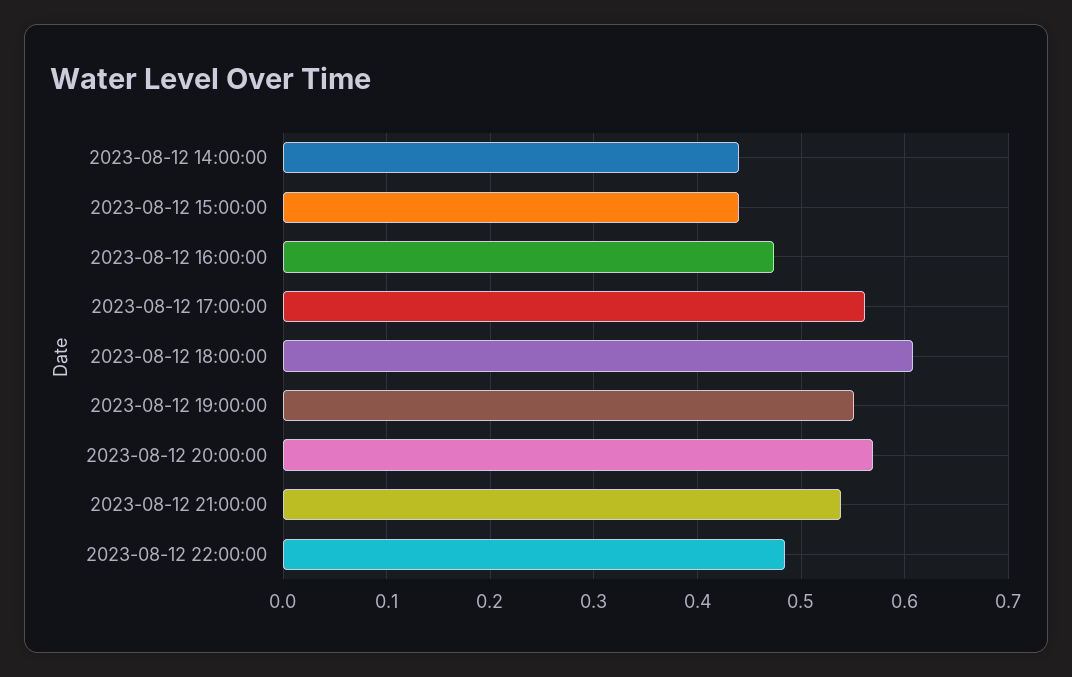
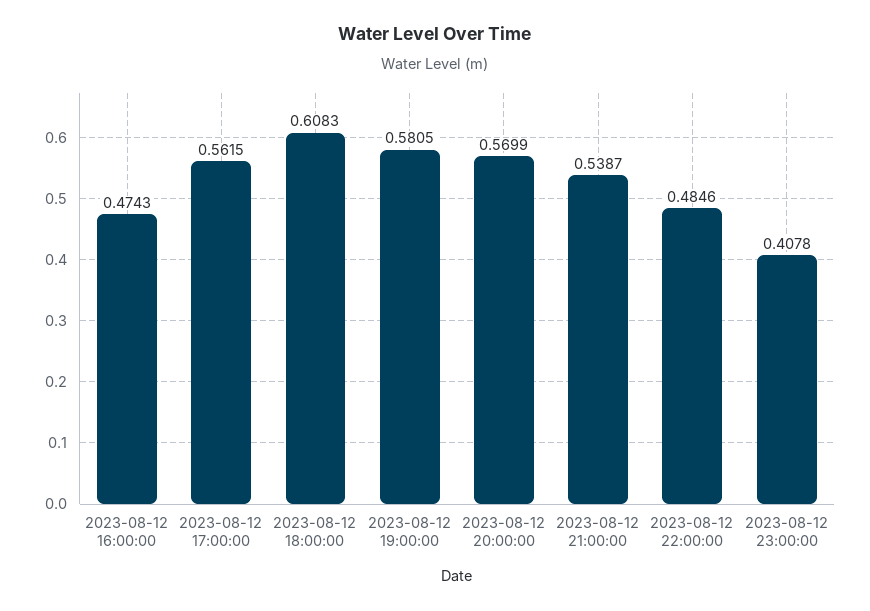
2023-08-12 14:00:00: 0.44 -> none
2023-08-12 15:00:00: 0.44 -> none
2023-08-12 19:00:00: 0.55 -> 0.5805
2023-08-12 23:00:00: none -> 0.4078

